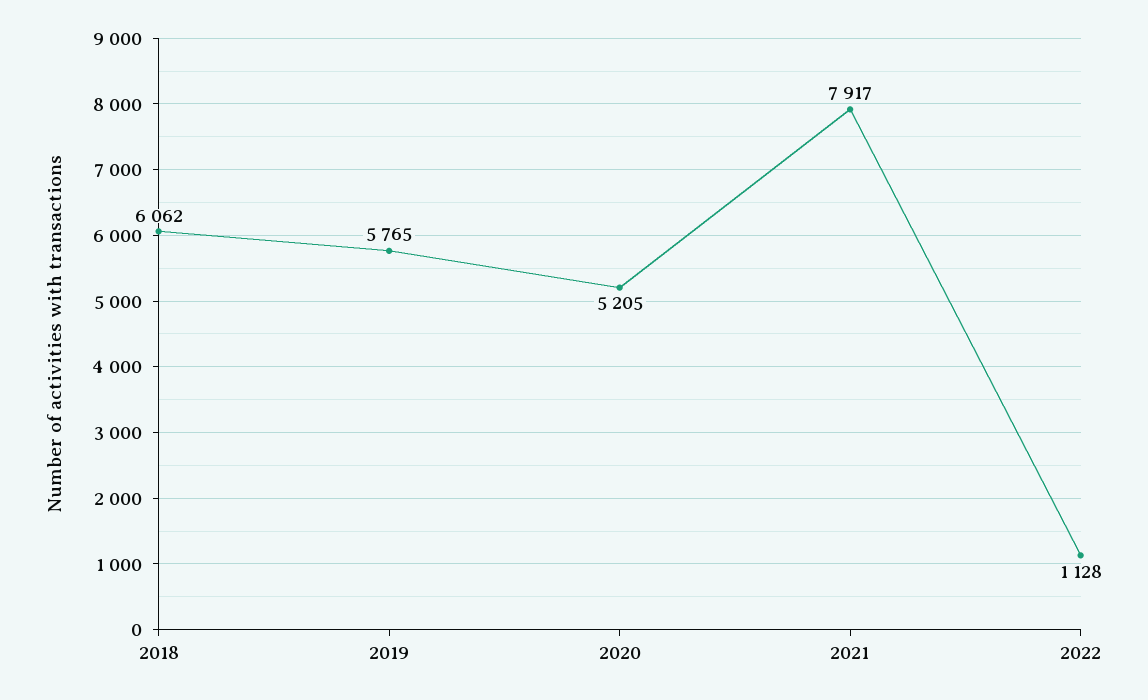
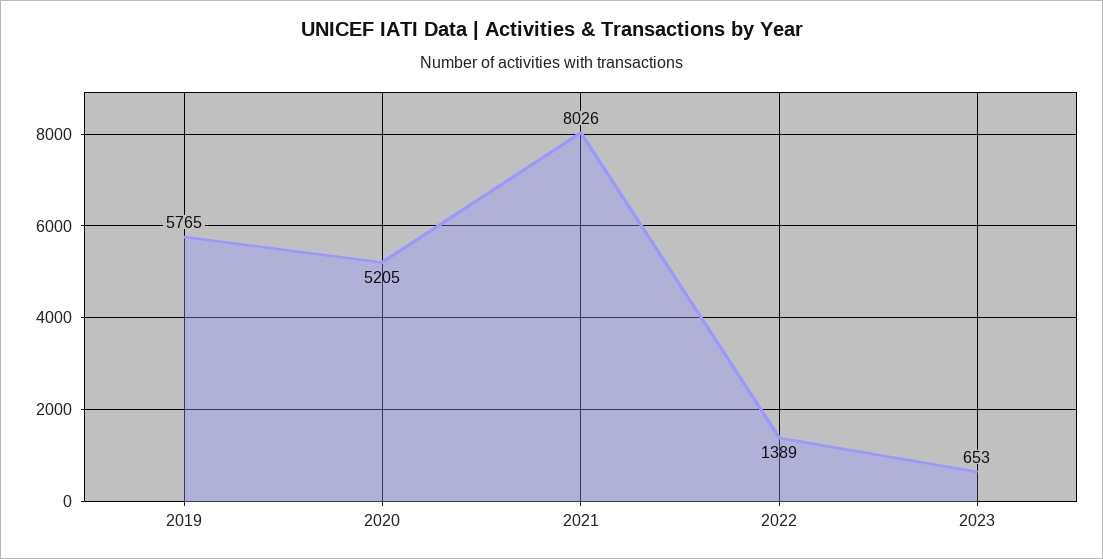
2018: 6062 -> none
2021: 7917 -> 8026
2022: 1128 -> 1389
2023: none -> 653

